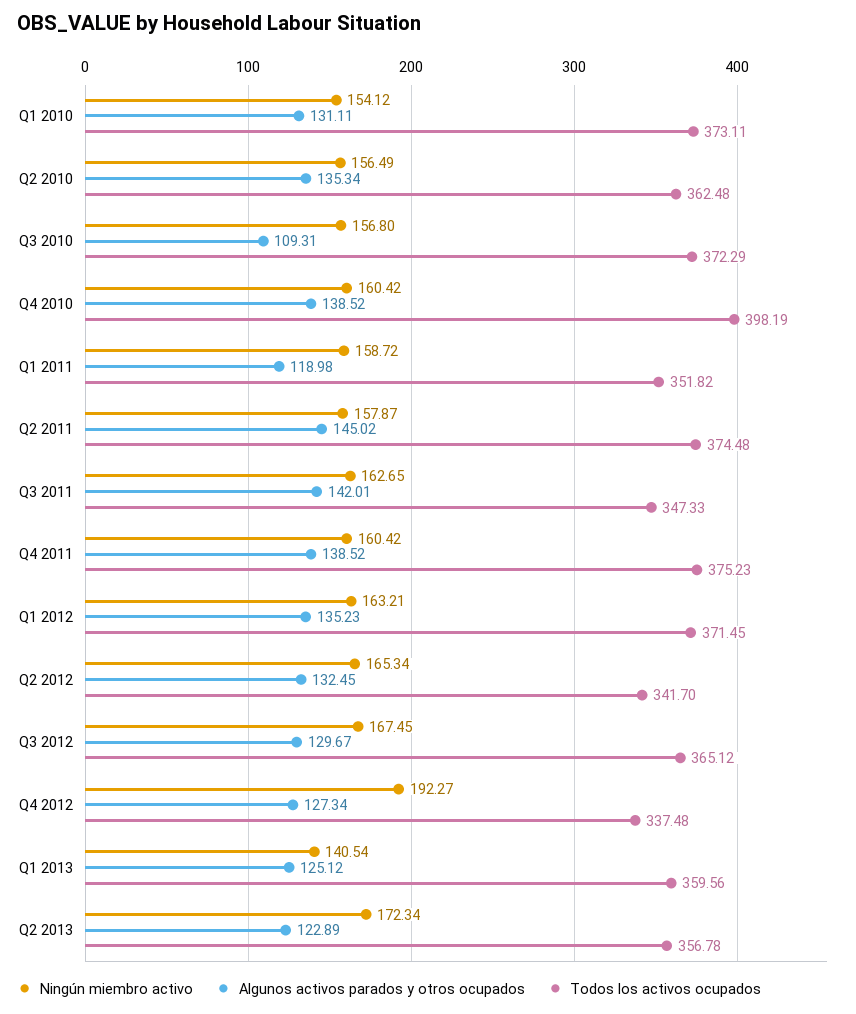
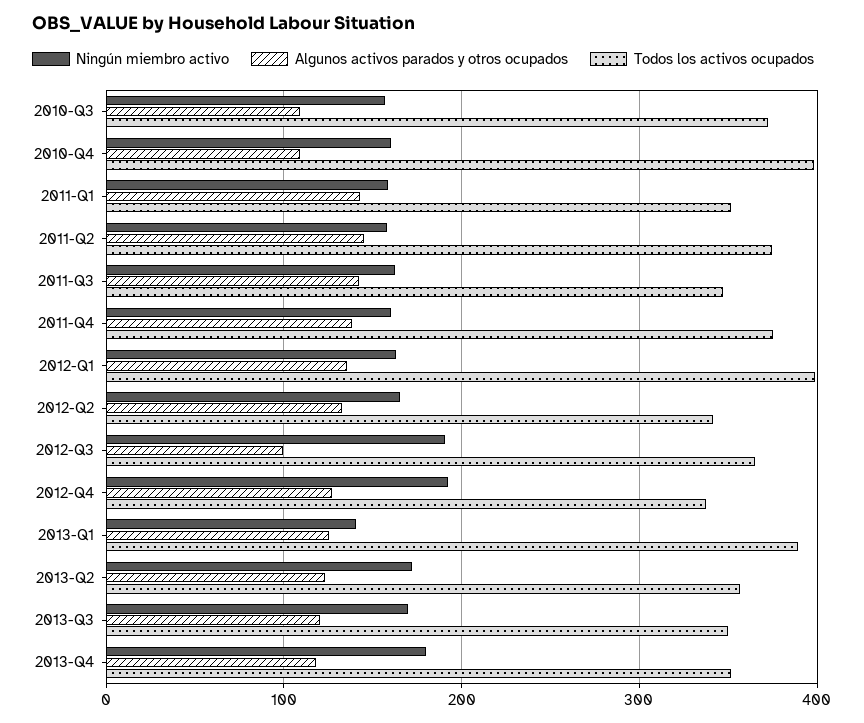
Ningún miembro activo, Q1 2010: 154.12 -> none
Algunos activos parados y otros ocupados, Q1 2010: 131.11 -> none
Todos los activos ocupados, Q1 2010: 373.11 -> none
Ningún miembro activo, Q2 2010: 156.49 -> none
Algunos activos parados y otros ocupados, Q2 2010: 135.34 -> none
Todos los activos ocupados, Q2 2010: 362.48 -> none
Algunos activos parados y otros ocupados, Q4 2010: 138.52 -> 110
Algunos activos parados y otros ocupados, Q1 2011: 118.98 -> 140
Todos los activos ocupados, Q1 2012: 371.45 -> 400
Ningún miembro activo, Q3 2012: 167.45 -> 190
Algunos activos parados y otros ocupados, Q3 2012: 129.67 -> 100
Todos los activos ocupados, Q1 2013: 359.56 -> 390
Ningún miembro activo, 2013-Q3: none -> 170
Algunos activos parados y otros ocupados, 2013-Q3: none -> 120
Todos los activos ocupados, 2013-Q3: none -> 350
Ningún miembro activo, 2013-Q4: none -> 180
Algunos activos parados y otros ocupados, 2013-Q4: none -> 120
Todos los activos ocupados, 2013-Q4: none -> 350

